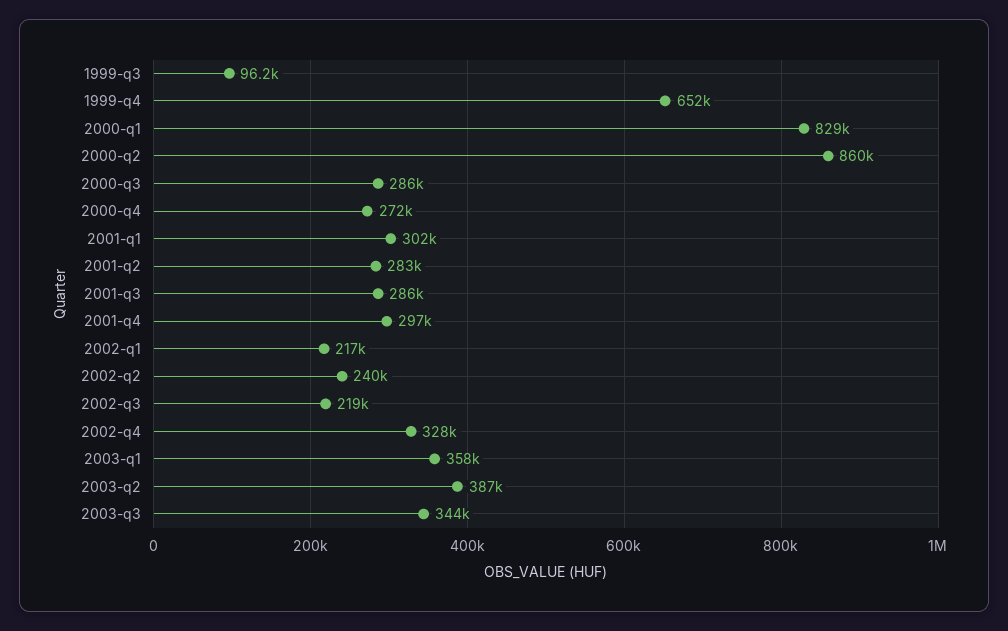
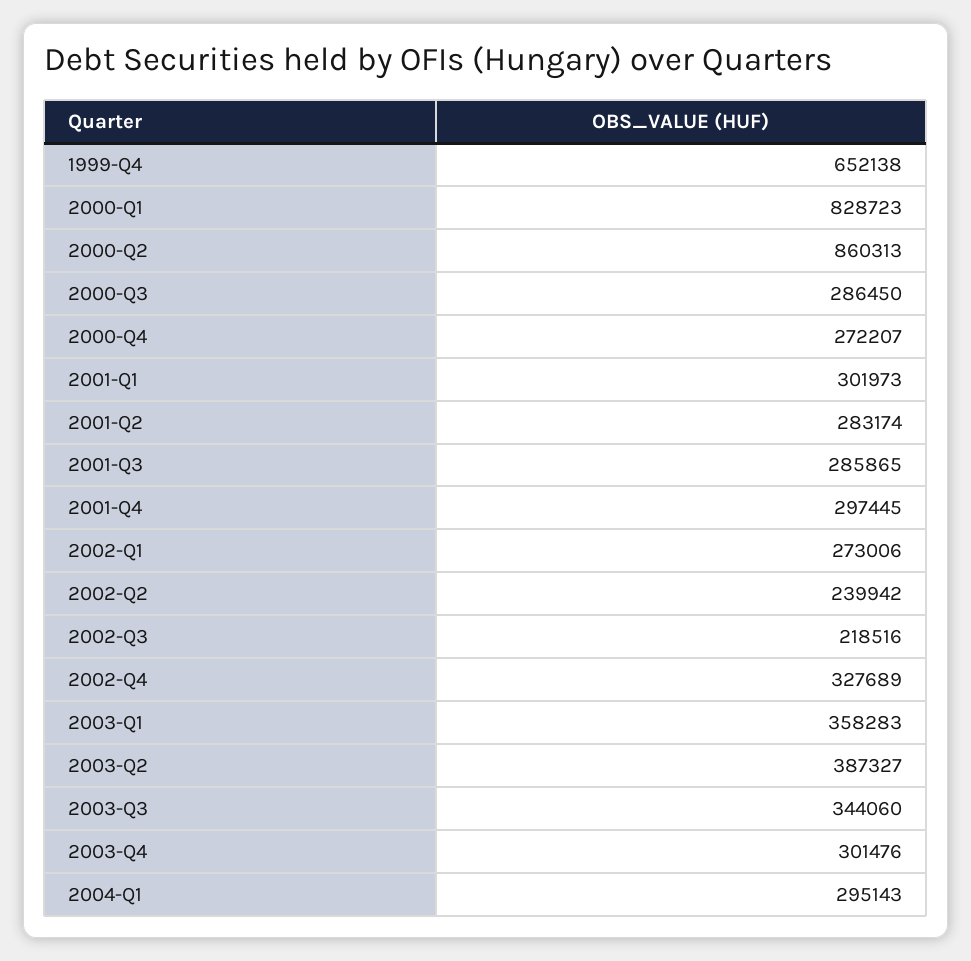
1999-q3: 96200 -> none
2002-q1: 217000 -> 273006
2003-Q4: none -> 301476
2004-Q1: none -> 295143

